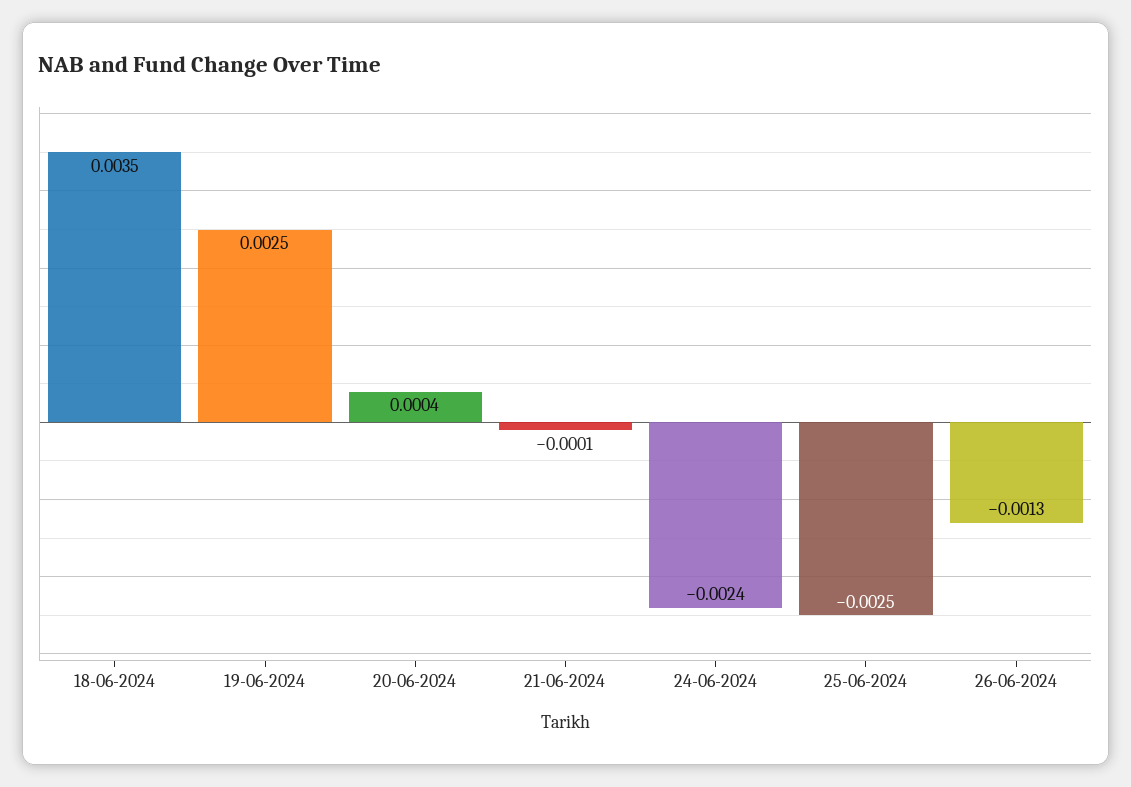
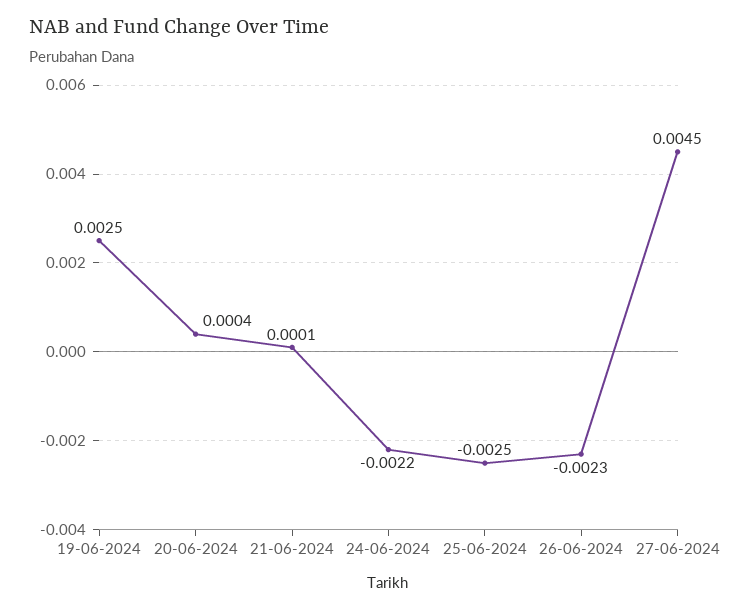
18-06-2024: 0.0035 -> none
21-06-2024: -0.0001 -> 0.0001
24-06-2024: -0.0024 -> -0.0022
26-06-2024: -0.0013 -> -0.0023
27-06-2024: none -> 0.0045

